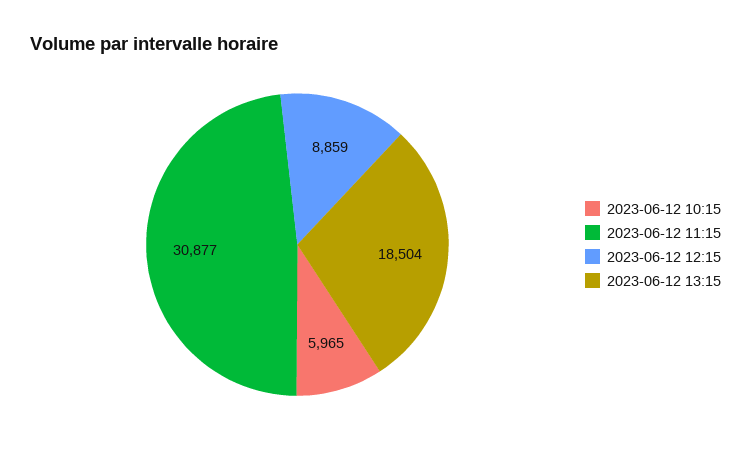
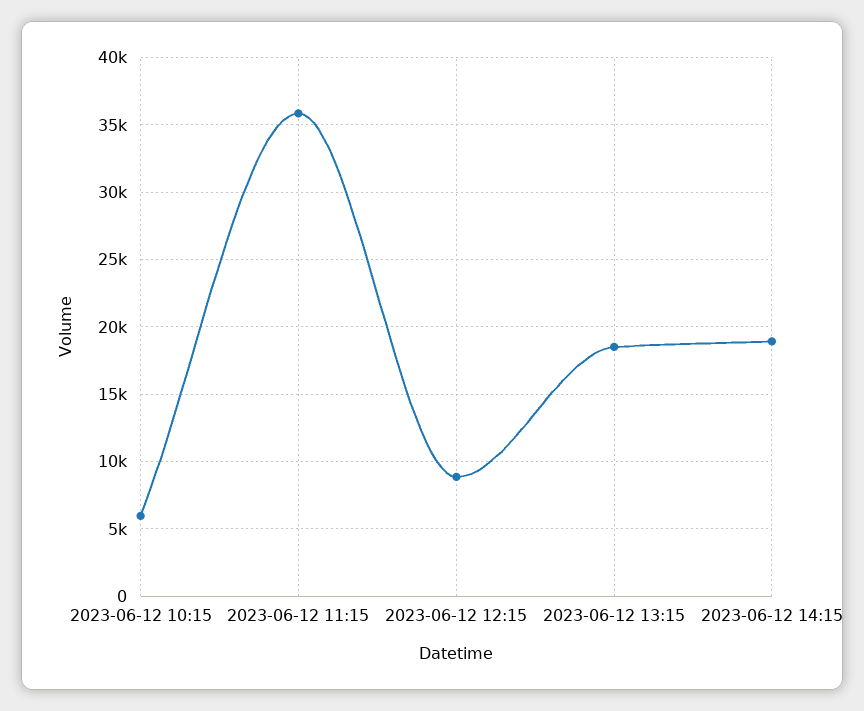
2023-06-12 11:15: 30877 -> 36000
2023-06-12 14:15: none -> 19000

